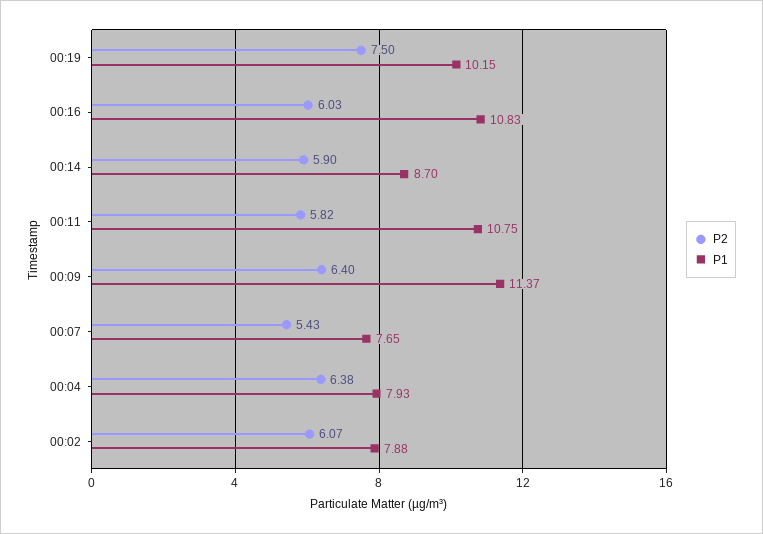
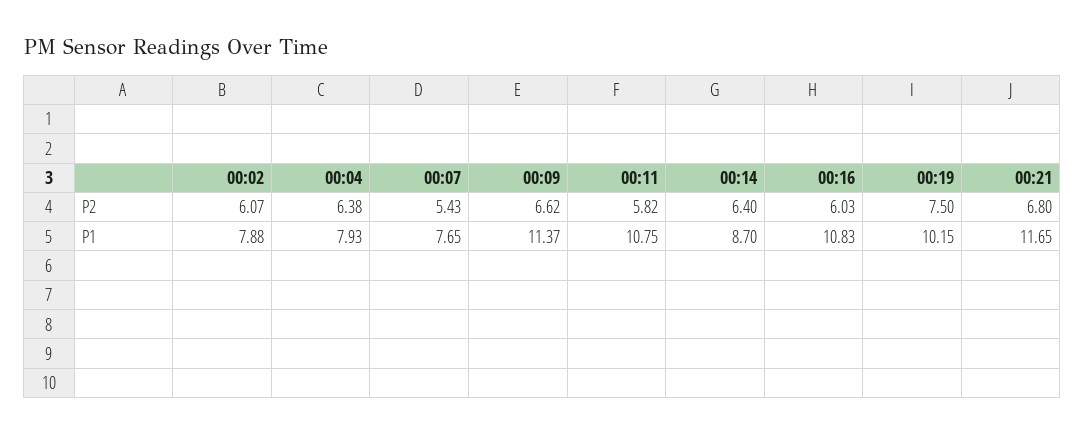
P2, 00:14: 5.9 -> 6.4
P2, 00:09: 6.4 -> 6.62
P2, 00:21: none -> 6.8
P1, 00:21: none -> 11.65

